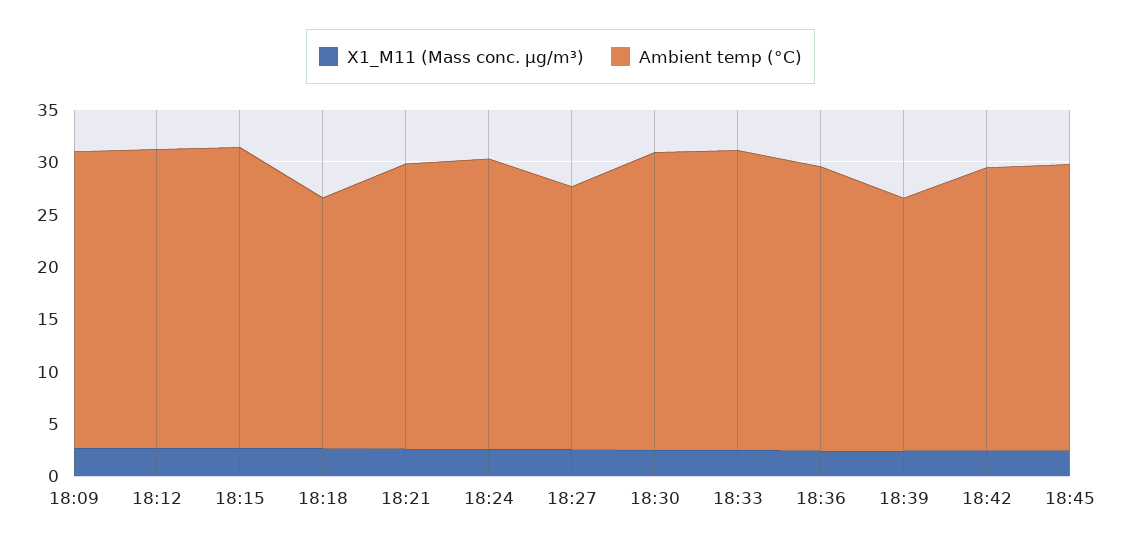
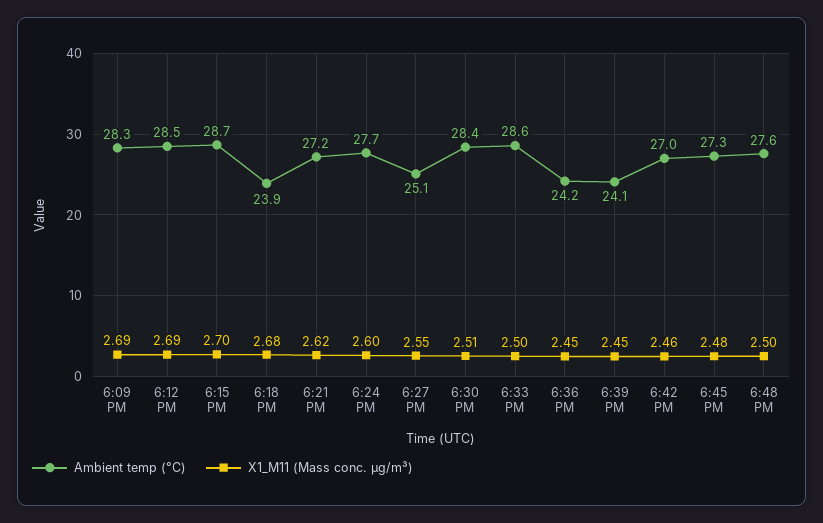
Ambient temp (°C), 18:36: 27 -> 24.2
Ambient temp (°C), 6:48 PM: none -> 27.6
X1_M11 (Mass conc. μg/m³), 6:48 PM: none -> 2.5

